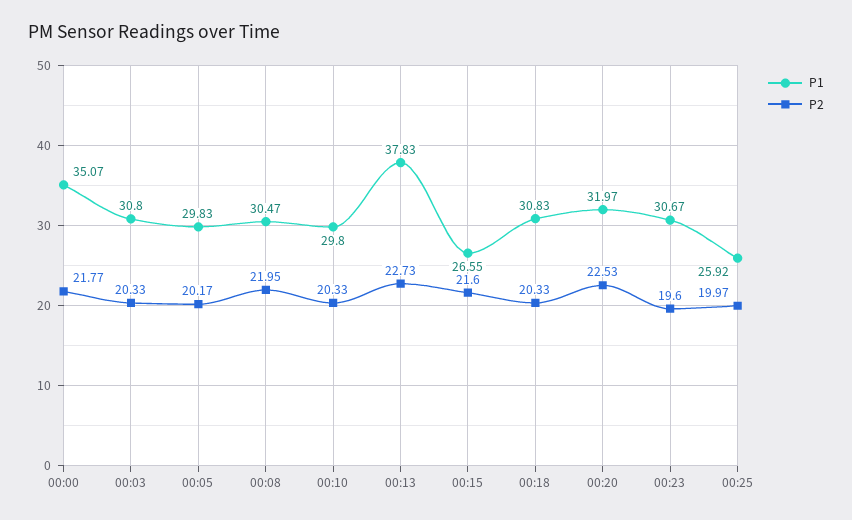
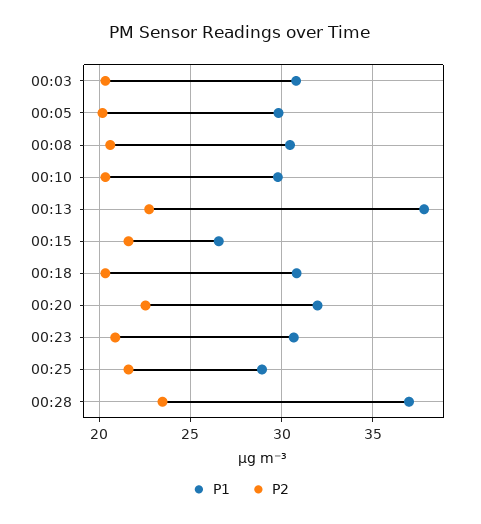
P1, 00:00: 35.07 -> none
P2, 00:00: 21.77 -> none
P2, 00:08: 21.95 -> 20.5
P2, 00:23: 19.6 -> 21
P1, 00:25: 25.92 -> 29
P2, 00:25: 19.97 -> 21.5
P1, 00:28: none -> 37
P2, 00:28: none -> 23.5

